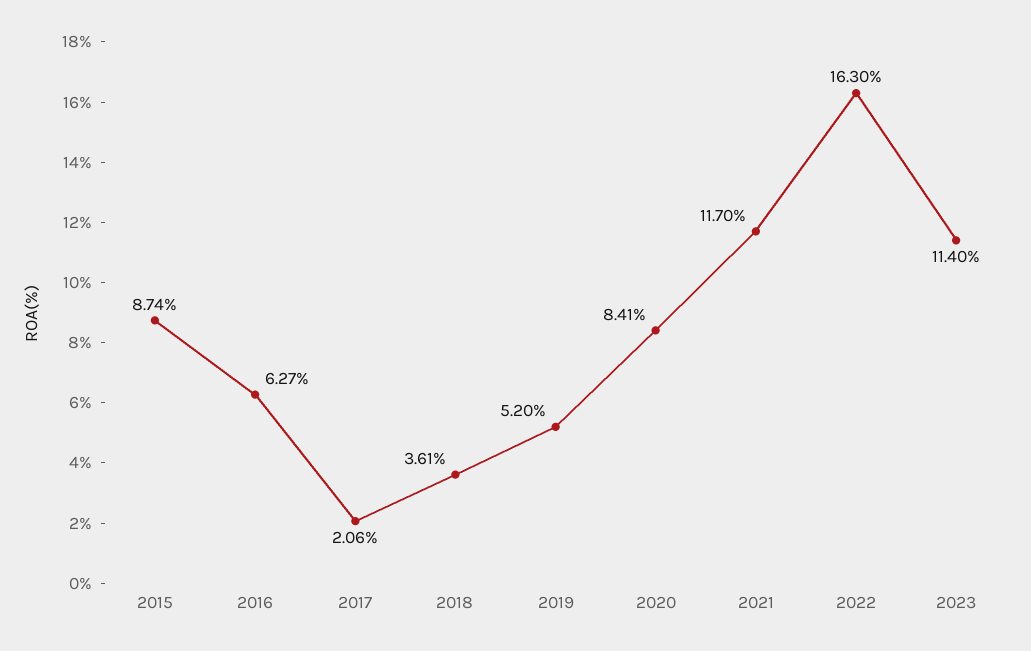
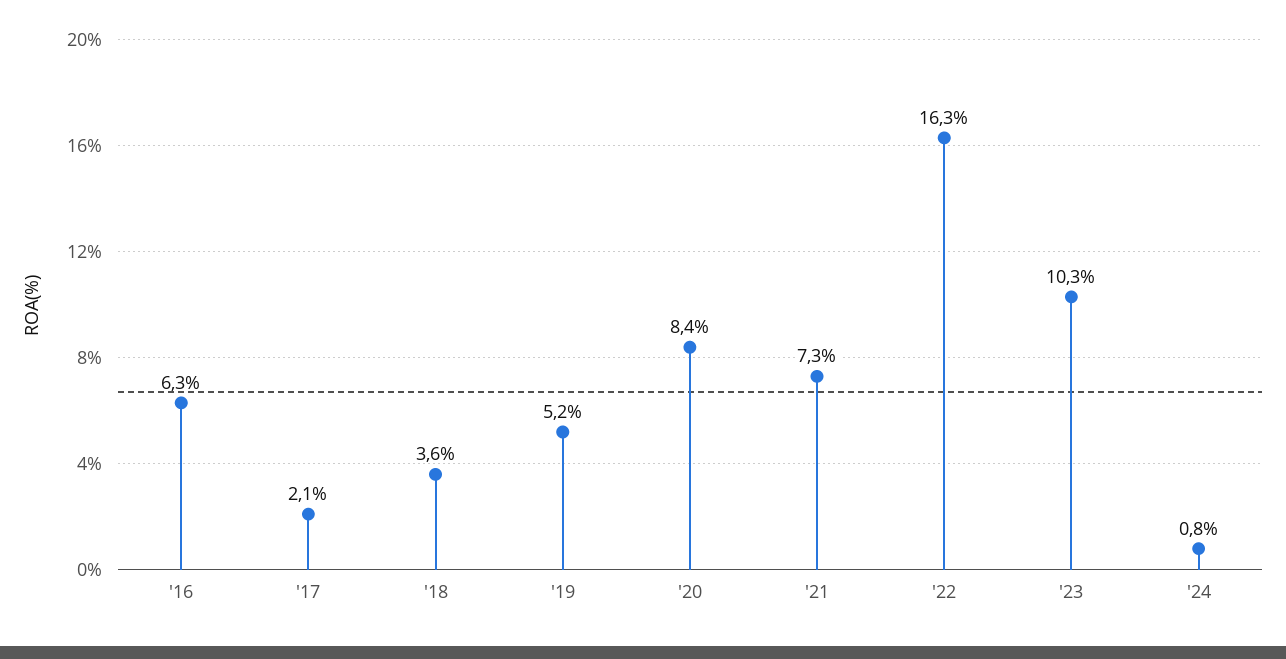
2015: 8.74 -> none
2021: 11.7 -> 7.3
2023: 11.4 -> 10.3
'24: none -> 0.8

